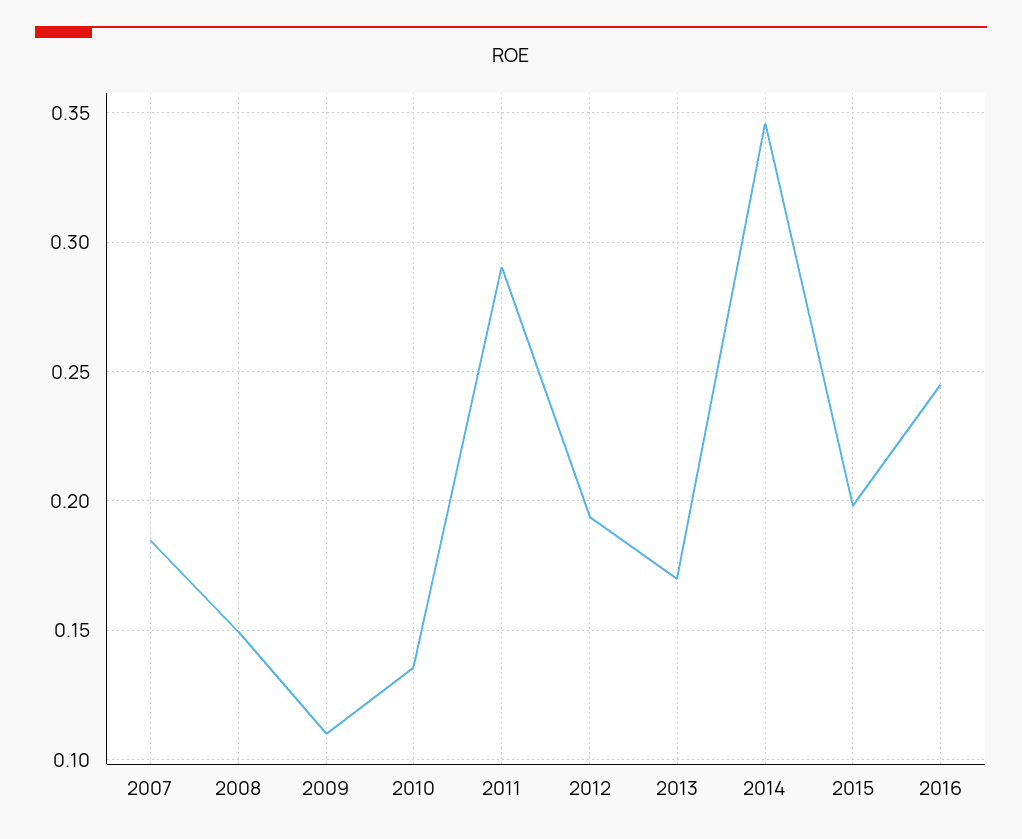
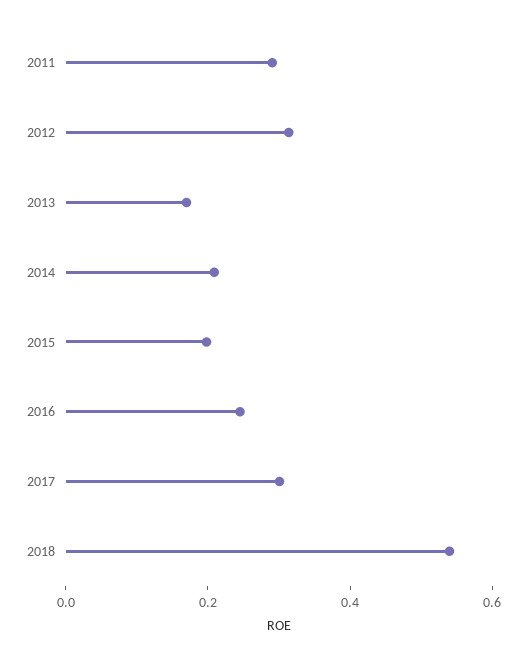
2007: 0.185 -> none
2008: 0.15 -> none
2009: 0.11 -> none
2010: 0.135 -> none
2012: 0.195 -> 0.3
2014: 0.345 -> 0.2
2017: none -> 0.3
2018: none -> 0.55

